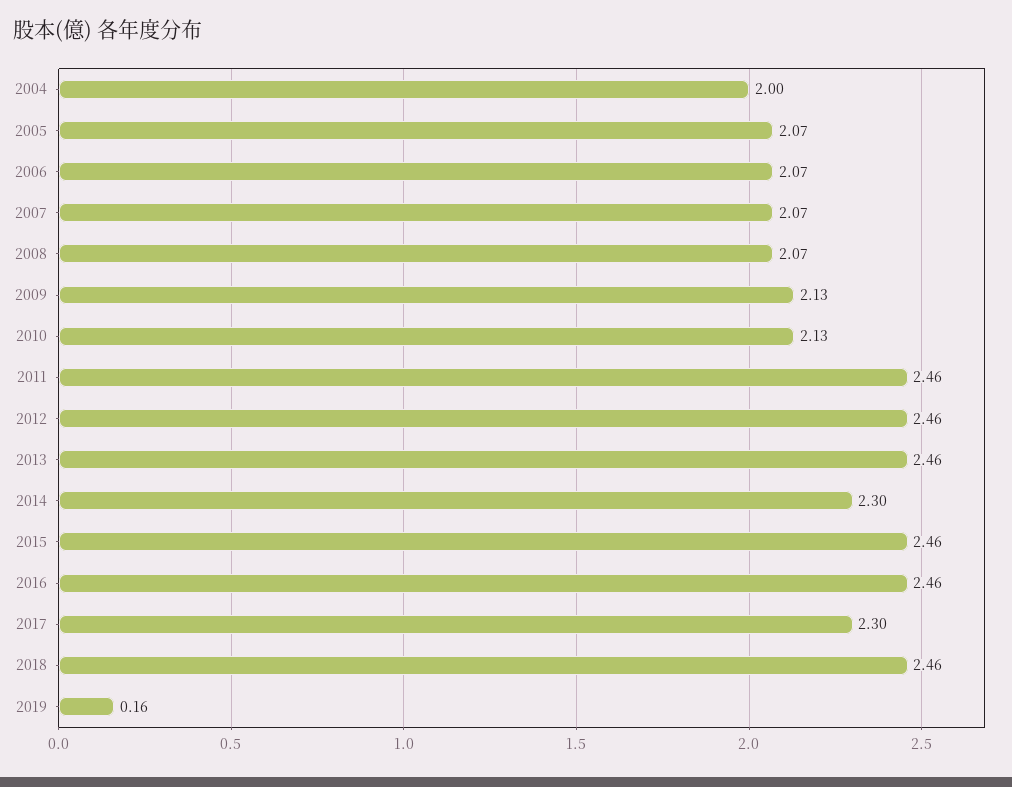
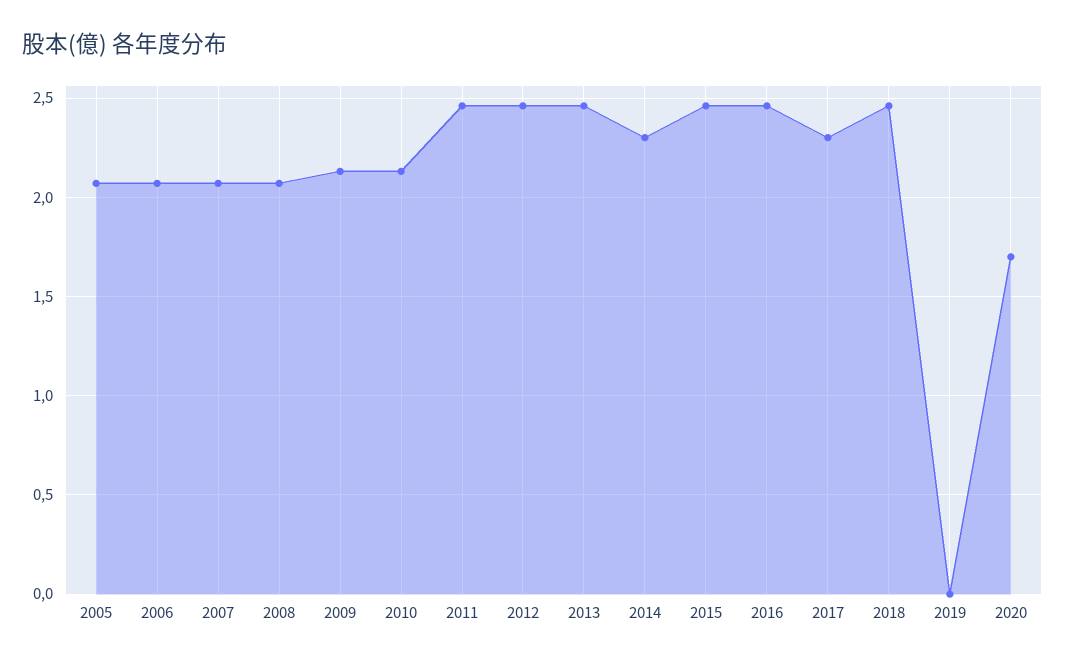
2004: 2 -> none
2019: 0.16 -> 0
2020: none -> 1.7

